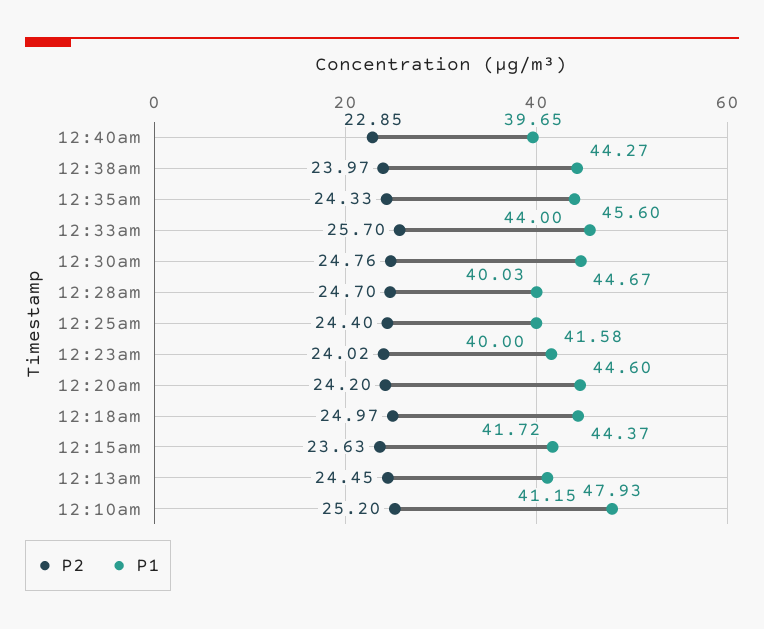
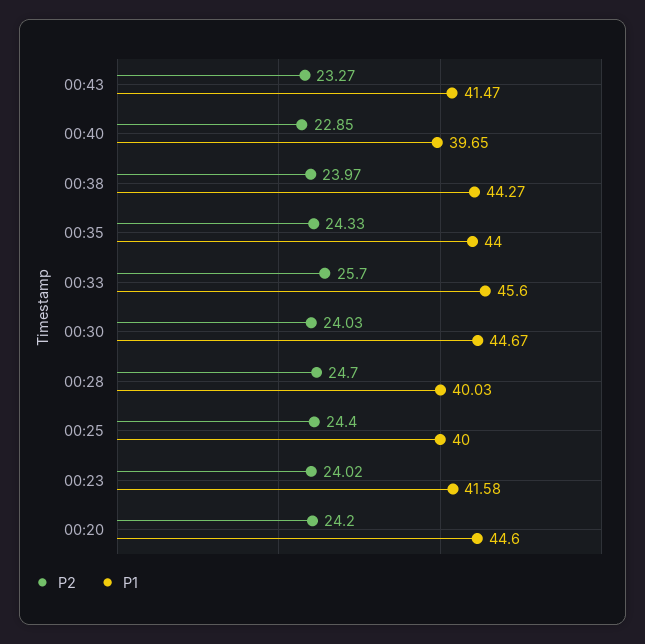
P2, 12:30am: 24.76 -> 24.03
P2, 12:18am: 24.97 -> none
P1, 12:18am: 44.37 -> none
P2, 12:15am: 23.63 -> none
P1, 12:15am: 41.72 -> none
P2, 12:13am: 24.45 -> none
P1, 12:13am: 41.15 -> none
P2, 12:10am: 25.2 -> none
P1, 12:10am: 47.93 -> none
P2, 00:43: none -> 23.27
P1, 00:43: none -> 41.47

